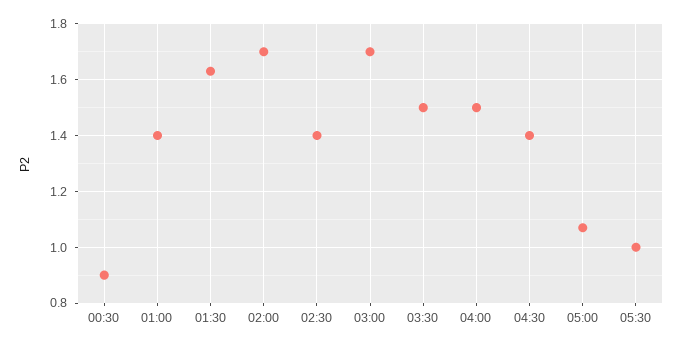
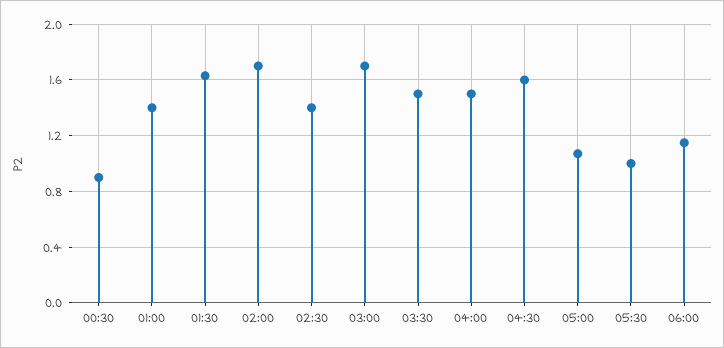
04:30: 1.4 -> 1.6
06:00: none -> 1.15

